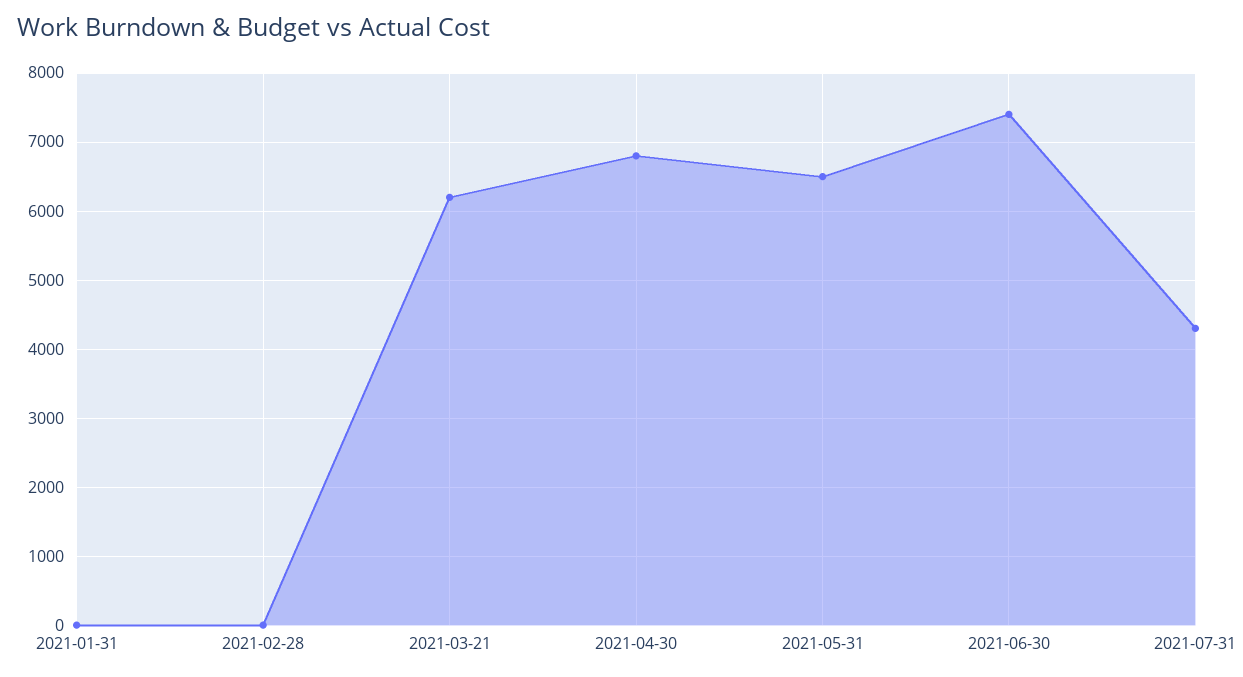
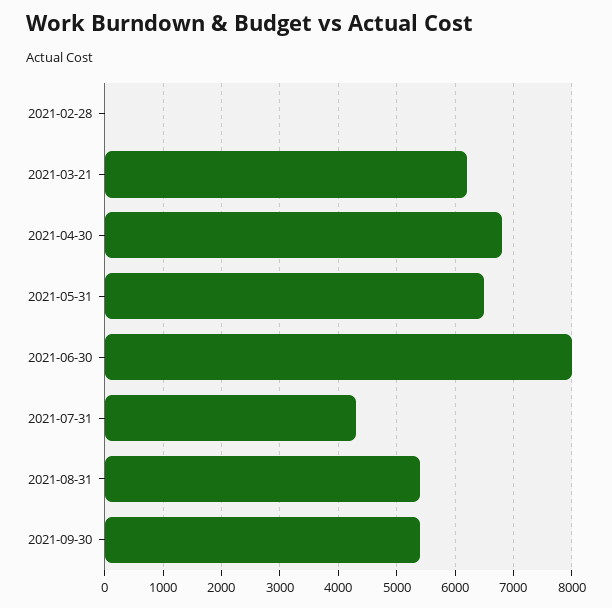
2021-01-31: 0 -> none
2021-06-30: 7400 -> 8000
2021-08-31: none -> 5400
2021-09-30: none -> 5400

